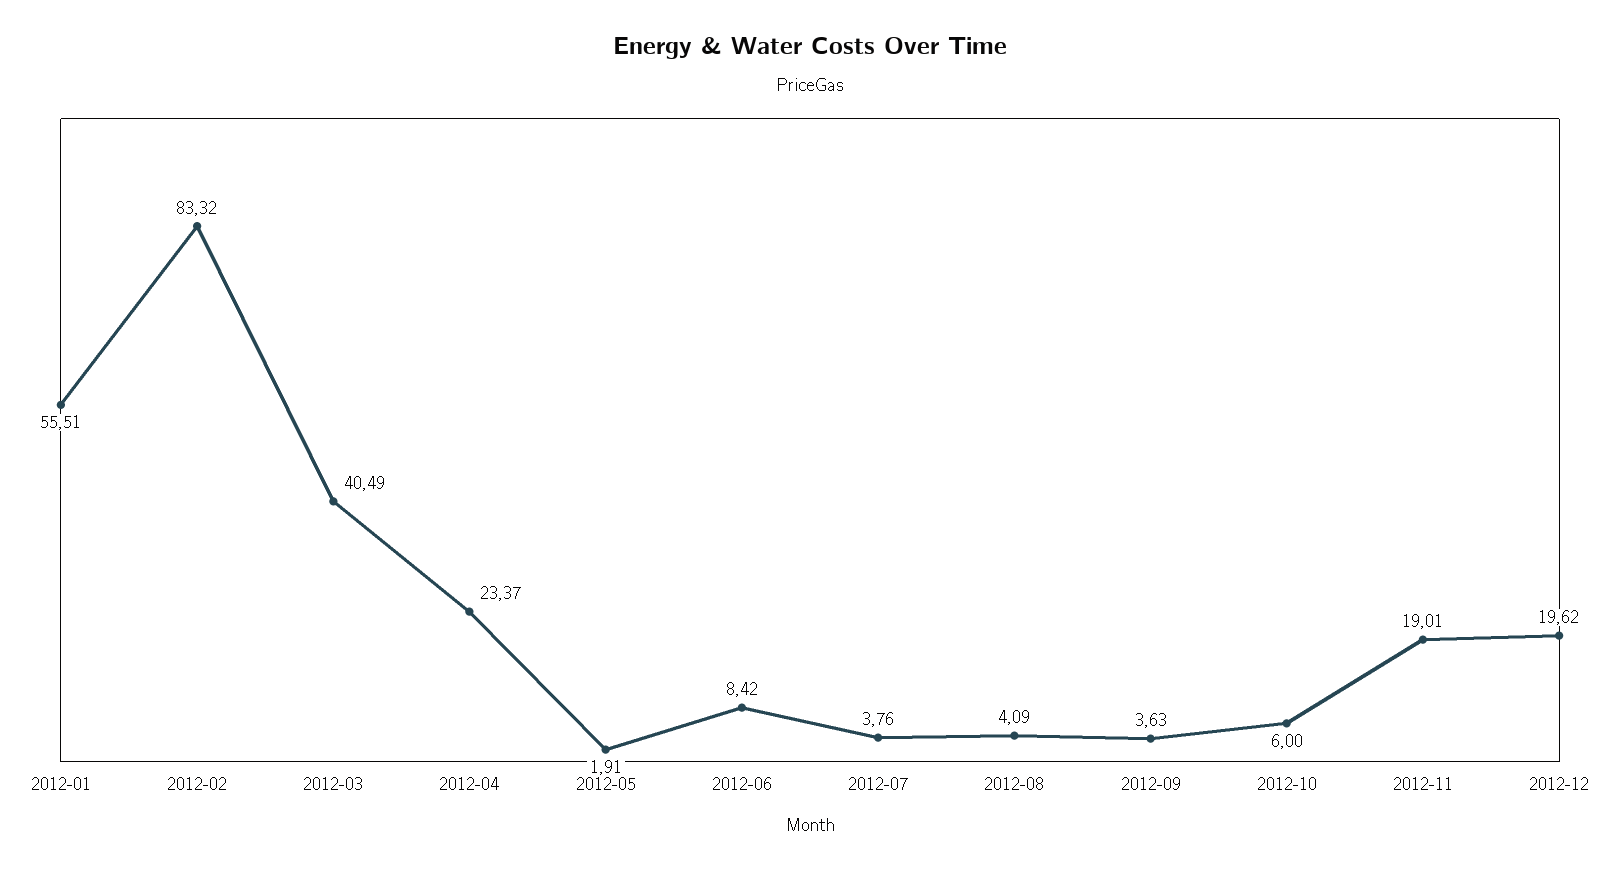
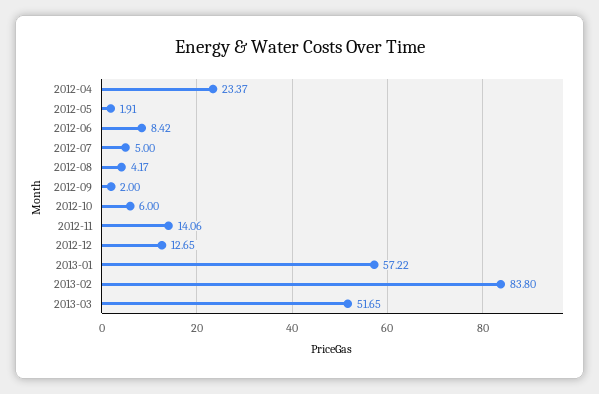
2012-01: 55.51 -> none
2012-02: 83.32 -> none
2012-03: 40.49 -> none
2012-07: 3.76 -> 5
2012-08: 4.09 -> 4.17
2012-09: 3.63 -> 2
2012-11: 19.01 -> 14.06
2012-12: 19.62 -> 12.65
2013-01: none -> 57.22
2013-02: none -> 83.8
2013-03: none -> 51.65

